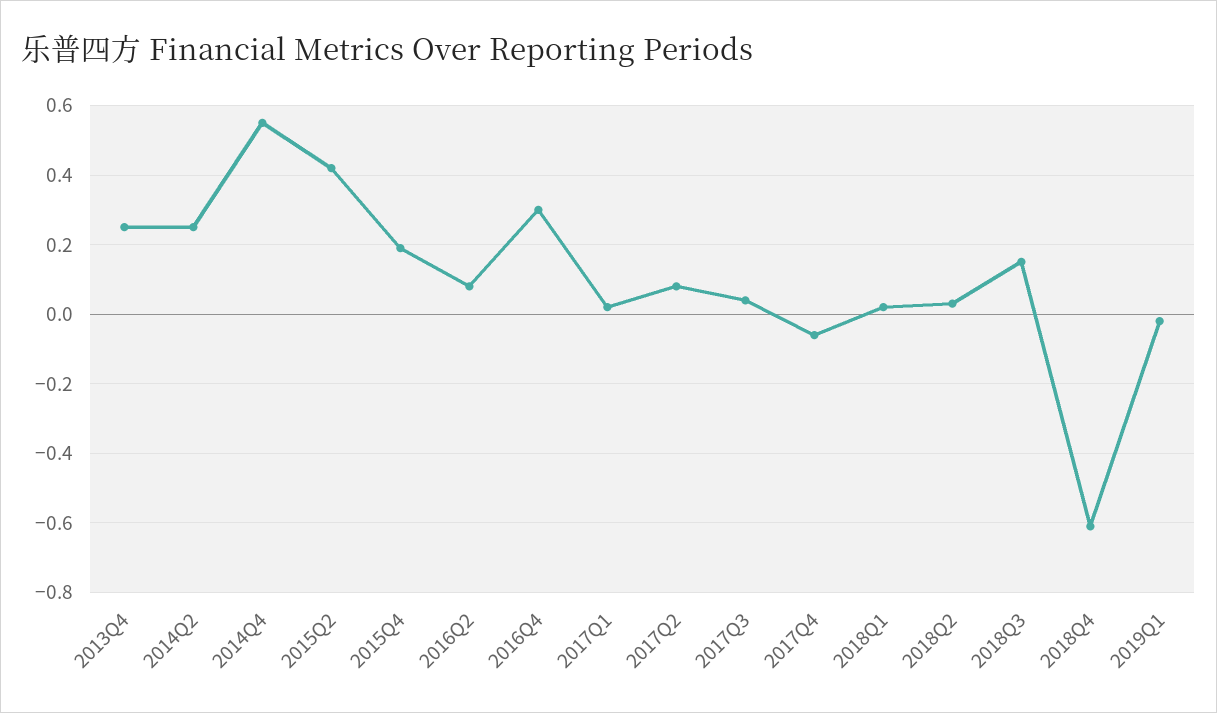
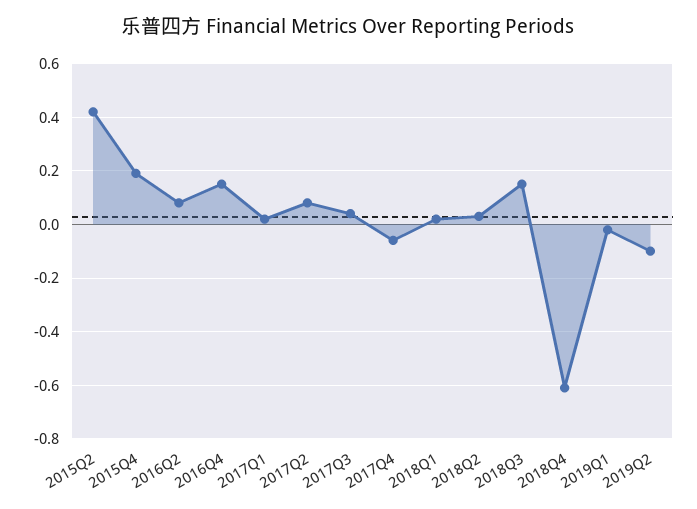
2013Q4: 0.25 -> none
2014Q2: 0.25 -> none
2014Q4: 0.55 -> none
2016Q4: 0.3 -> 0.15
2019Q2: none -> -0.1

